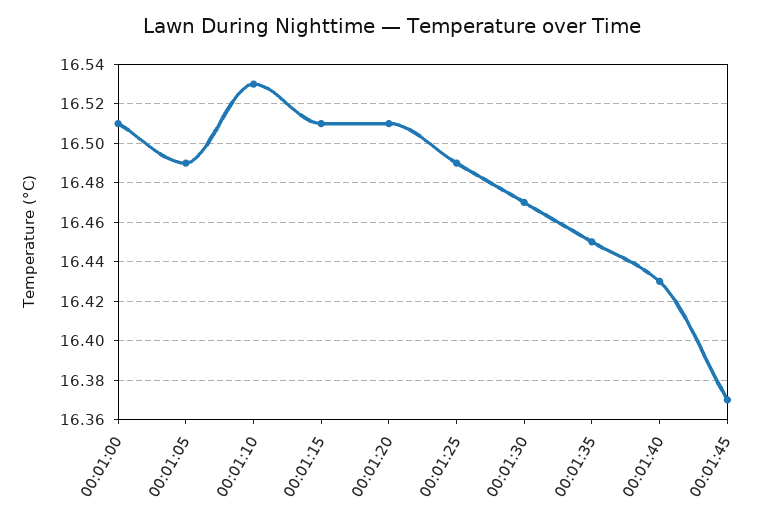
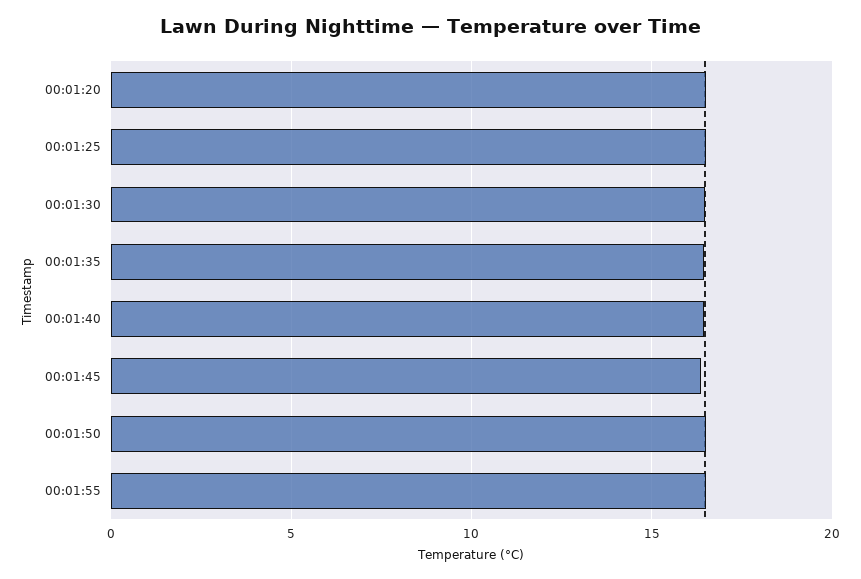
00:01:00: 16.51 -> none
00:01:05: 16.49 -> none
00:01:10: 16.53 -> none
00:01:15: 16.51 -> none
00:01:50: none -> 16.5
00:01:55: none -> 16.5

